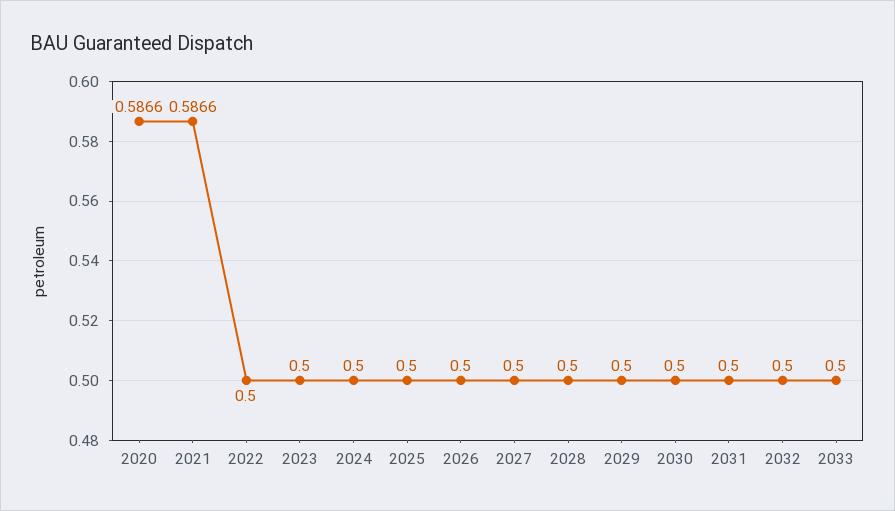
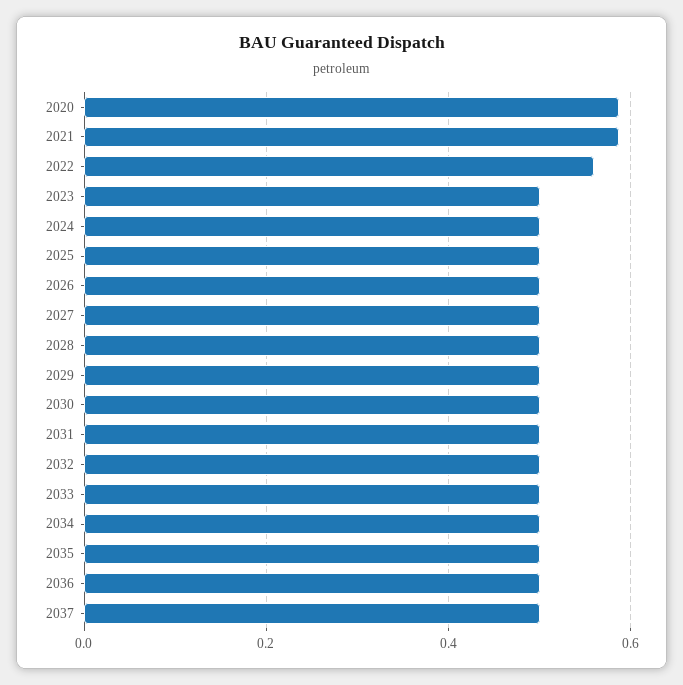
2022: 0.5 -> 0.56
2034: none -> 0.5
2035: none -> 0.5
2036: none -> 0.5
2037: none -> 0.5

